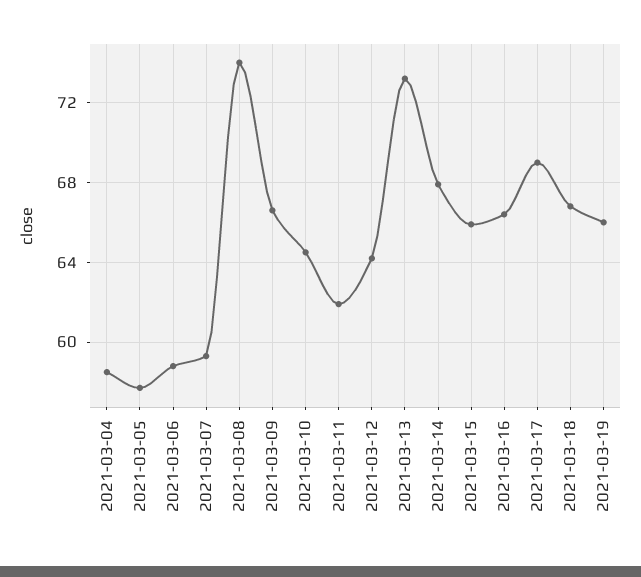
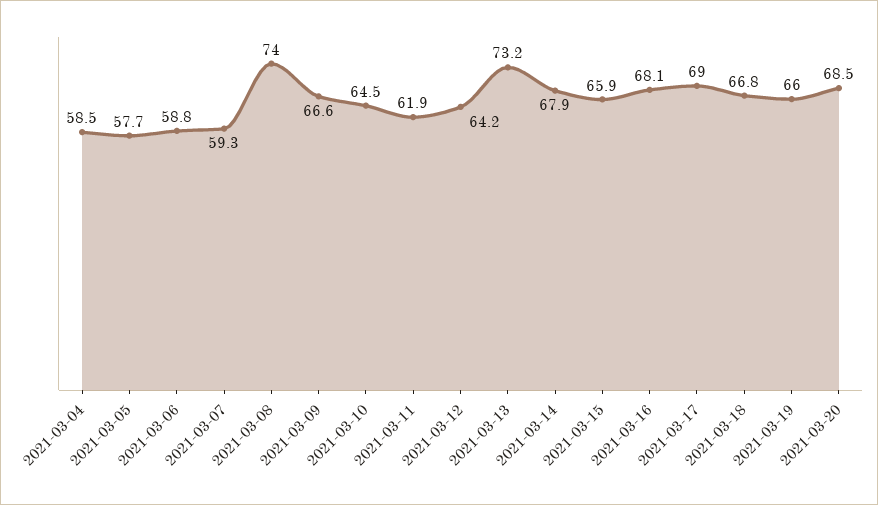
2021-03-16: 66.5 -> 68.1
2021-03-20: none -> 68.5

